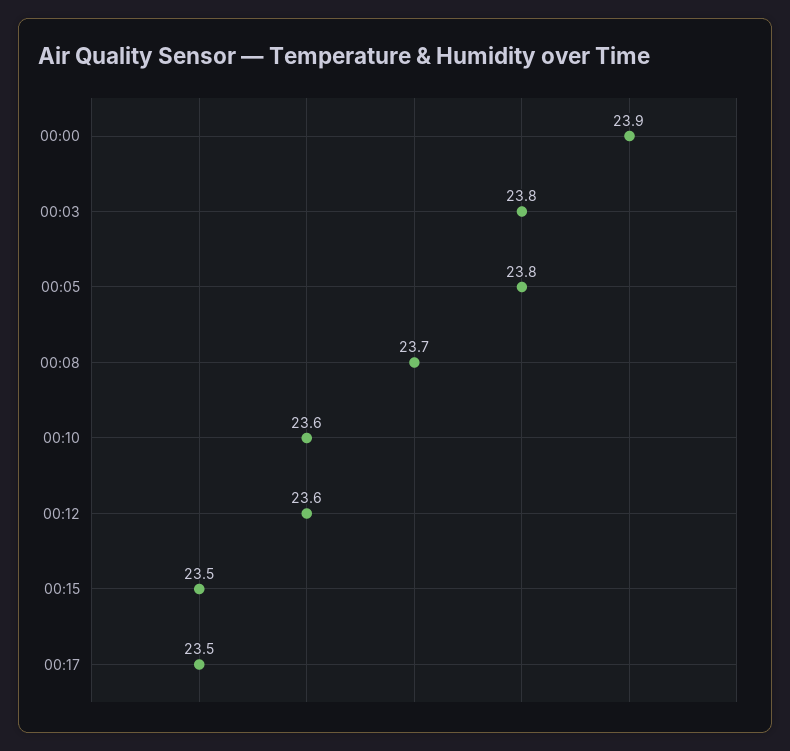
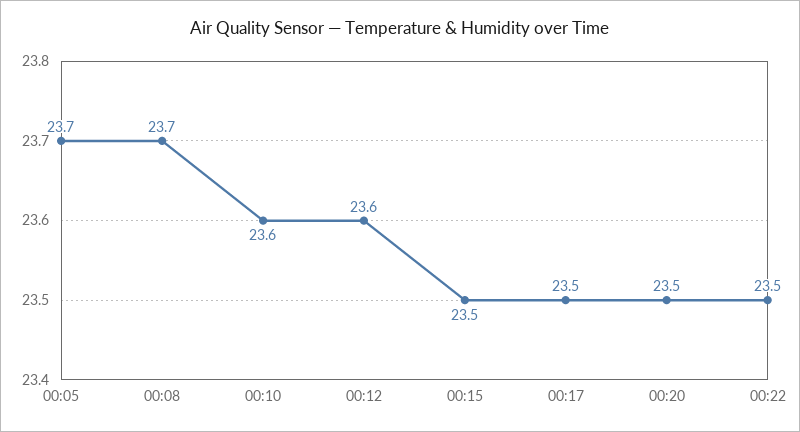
00:00: 23.9 -> none
00:03: 23.8 -> none
00:05: 23.8 -> 23.7
00:20: none -> 23.5
00:22: none -> 23.5

